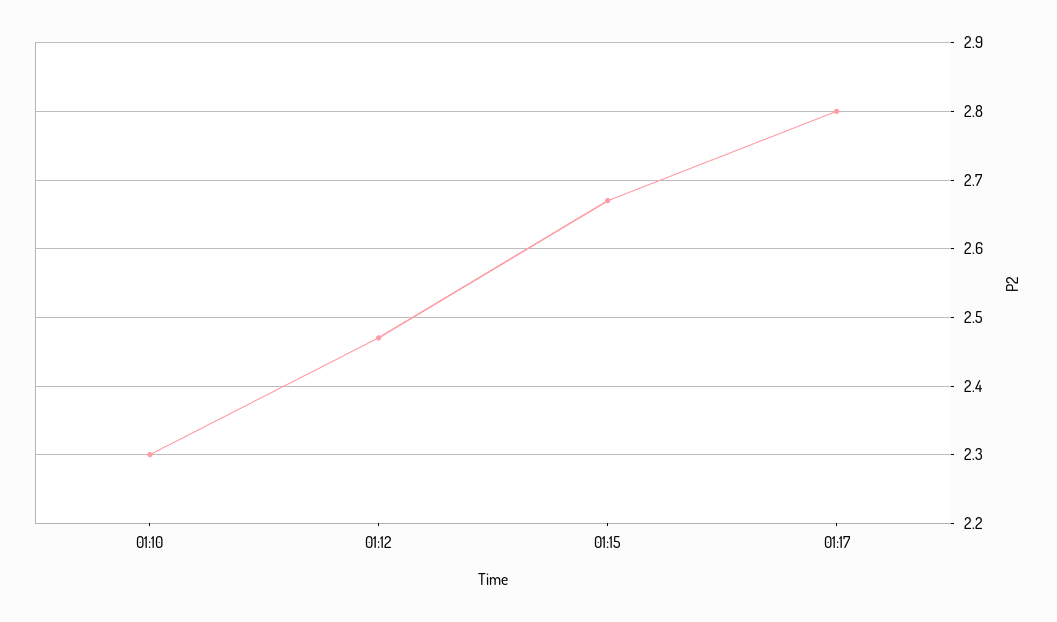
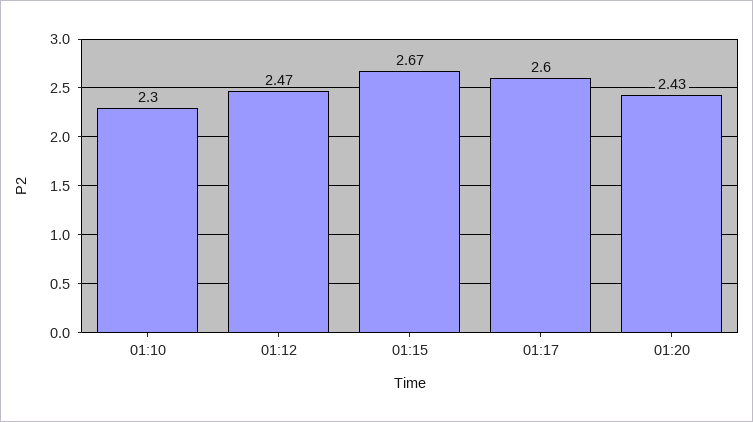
01:17: 2.8 -> 2.6
01:20: none -> 2.43

